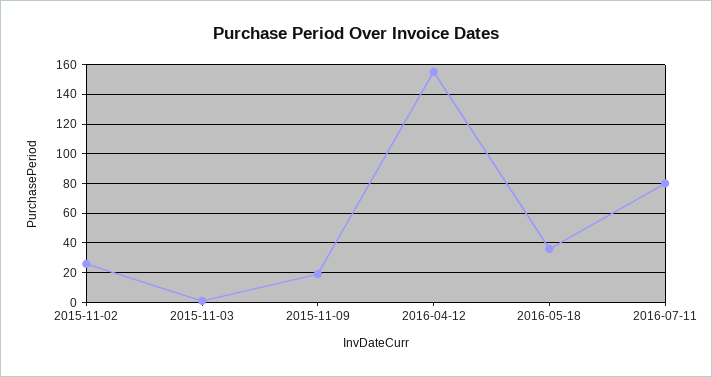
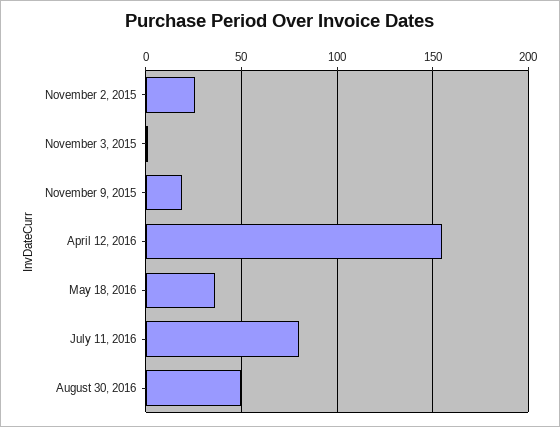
August 30, 2016: none -> 50

